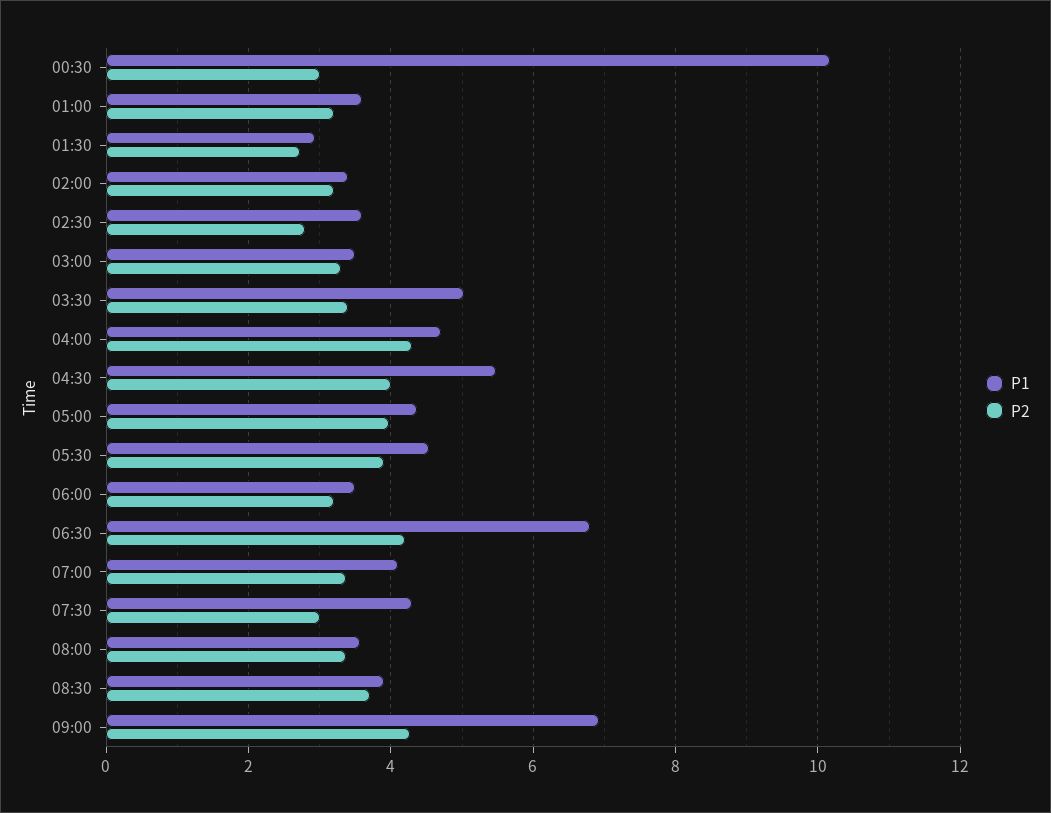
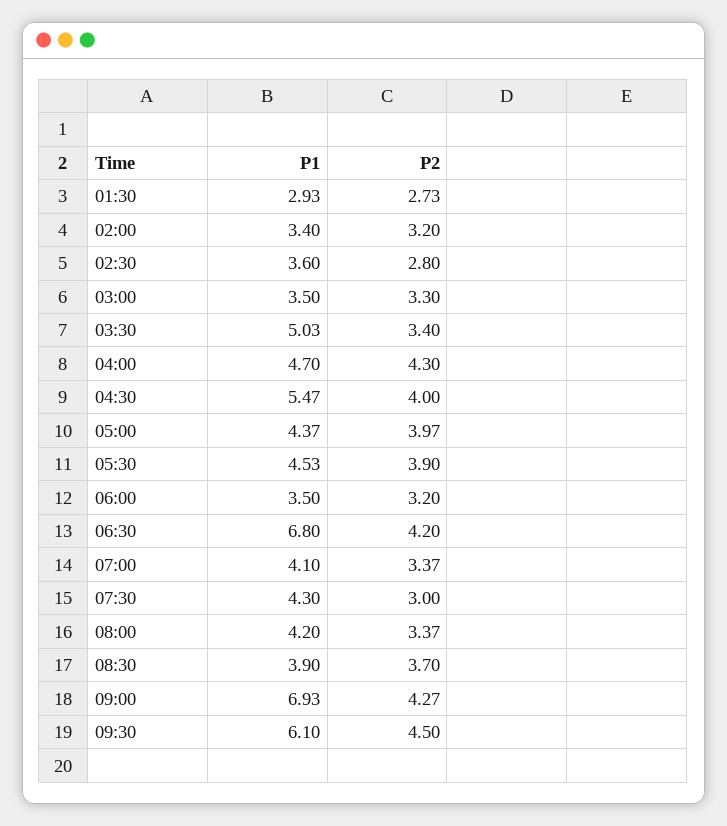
P1, 00:30: 10.2 -> none
P2, 00:30: 3 -> none
P1, 01:00: 3.6 -> none
P2, 01:00: 3.2 -> none
P1, 08:00: 3.6 -> 4.2
P1, 09:30: none -> 6.1
P2, 09:30: none -> 4.5

